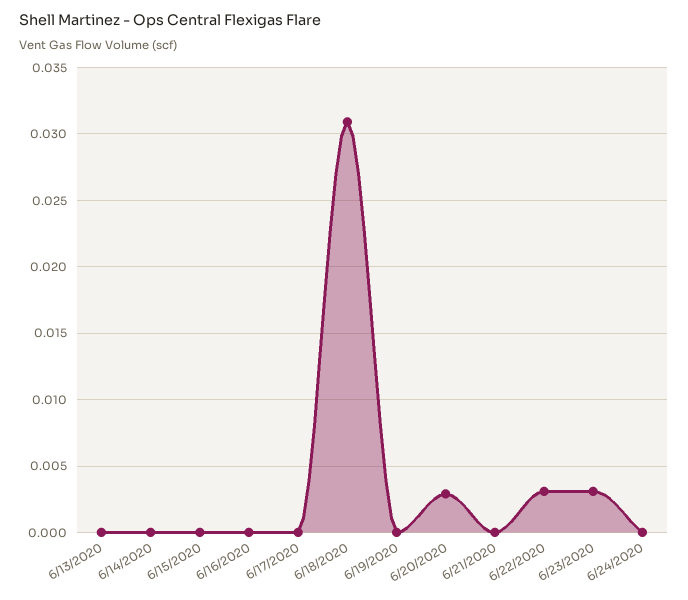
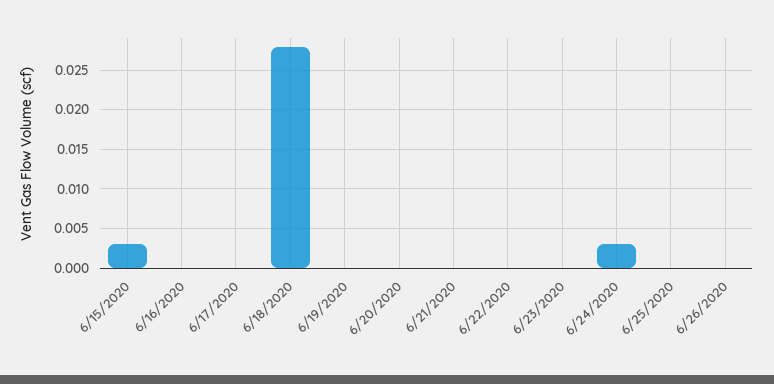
6/13/2020: 0 -> none
6/14/2020: 0 -> none
6/15/2020: 0 -> 0.003
6/18/2020: 0.031 -> 0.028
6/20/2020: 0.003 -> 0
6/22/2020: 0.003 -> 0
6/23/2020: 0.003 -> 0
6/24/2020: 0 -> 0.003
6/25/2020: none -> 0
6/26/2020: none -> 0

